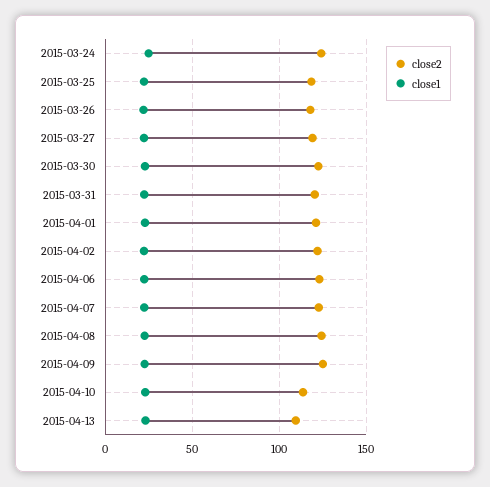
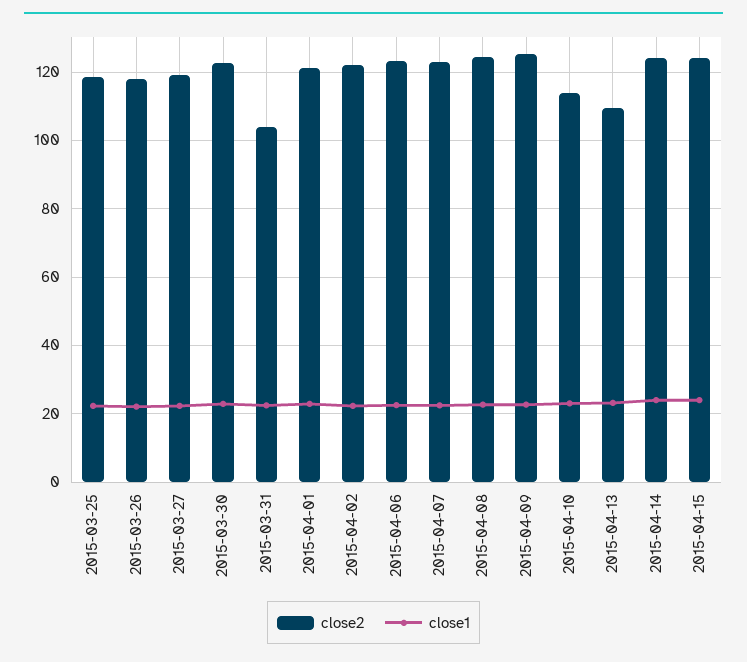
close2, 2015-03-24: 125 -> none
close1, 2015-03-24: 25 -> none
close2, 2015-03-31: 120 -> 104
close2, 2015-04-14: none -> 124
close1, 2015-04-14: none -> 24
close2, 2015-04-15: none -> 124
close1, 2015-04-15: none -> 24

